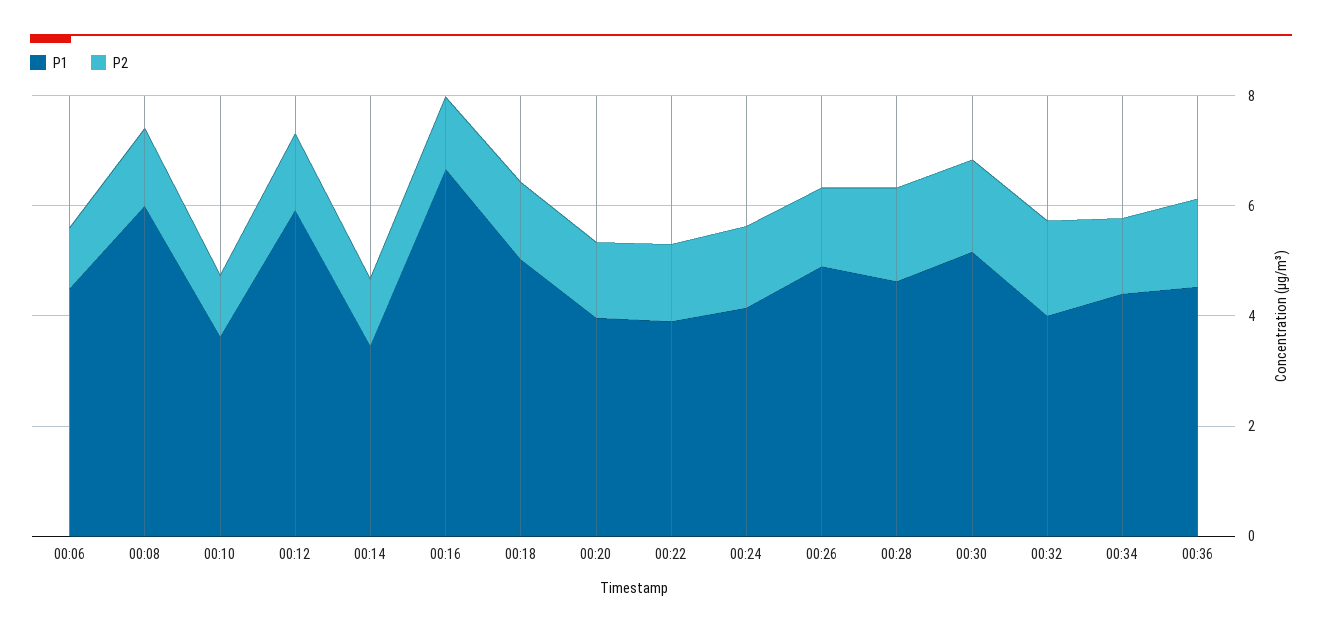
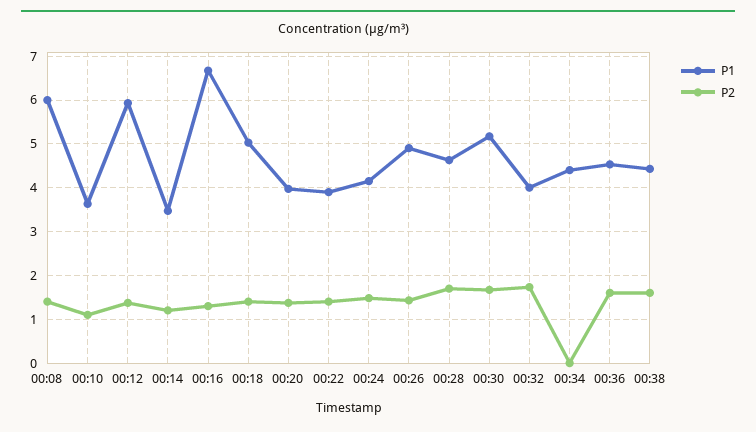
P1, 00:06: 4.5 -> none
P2, 00:06: 1 -> none
P2, 00:34: 1.5 -> 0
P1, 00:38: none -> 4.4
P2, 00:38: none -> 1.6

